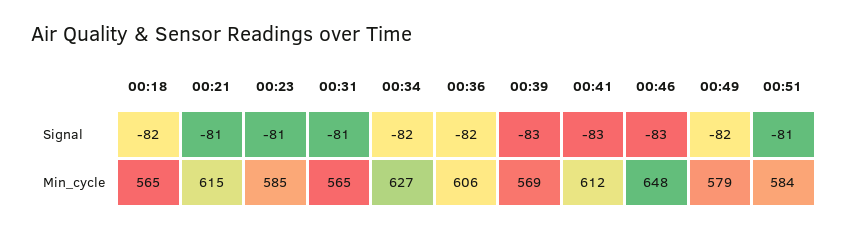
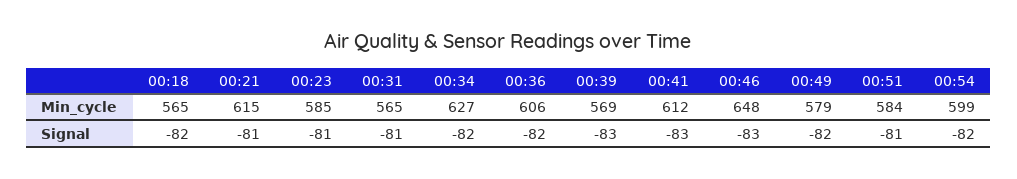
00:54, Min_cycle: none -> 599
00:54, Signal: none -> -82

